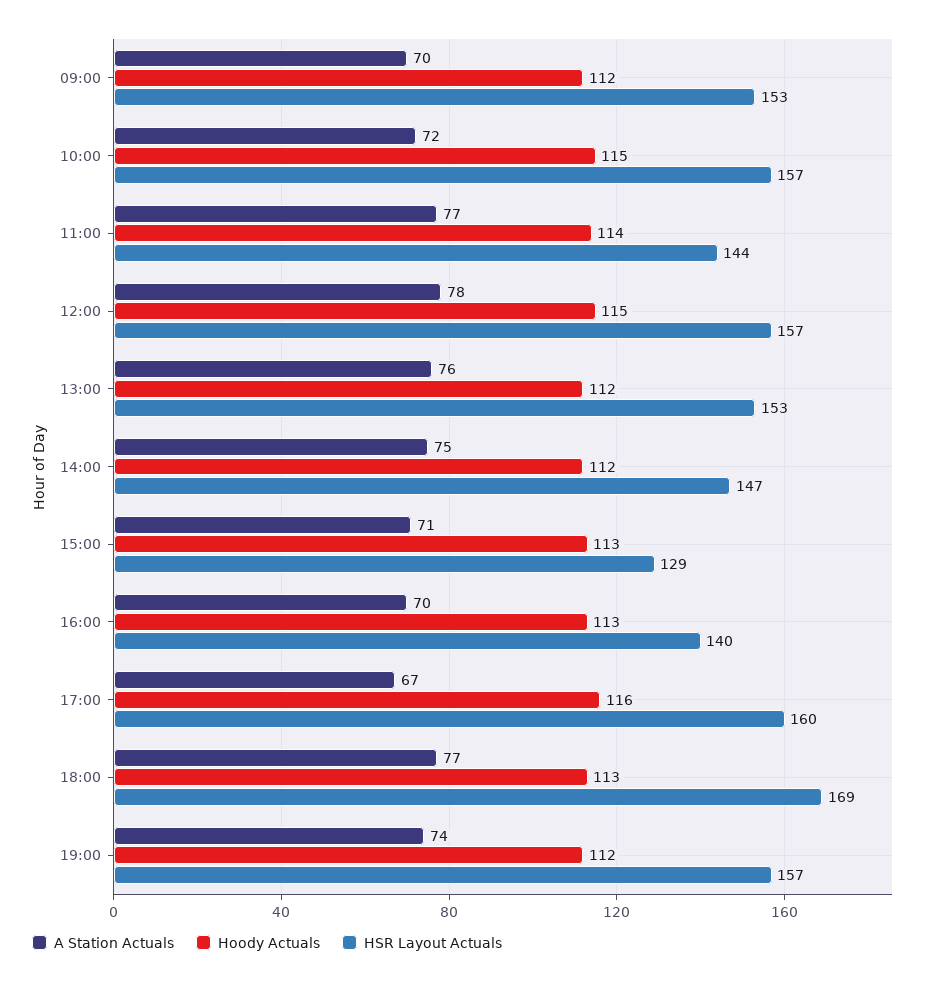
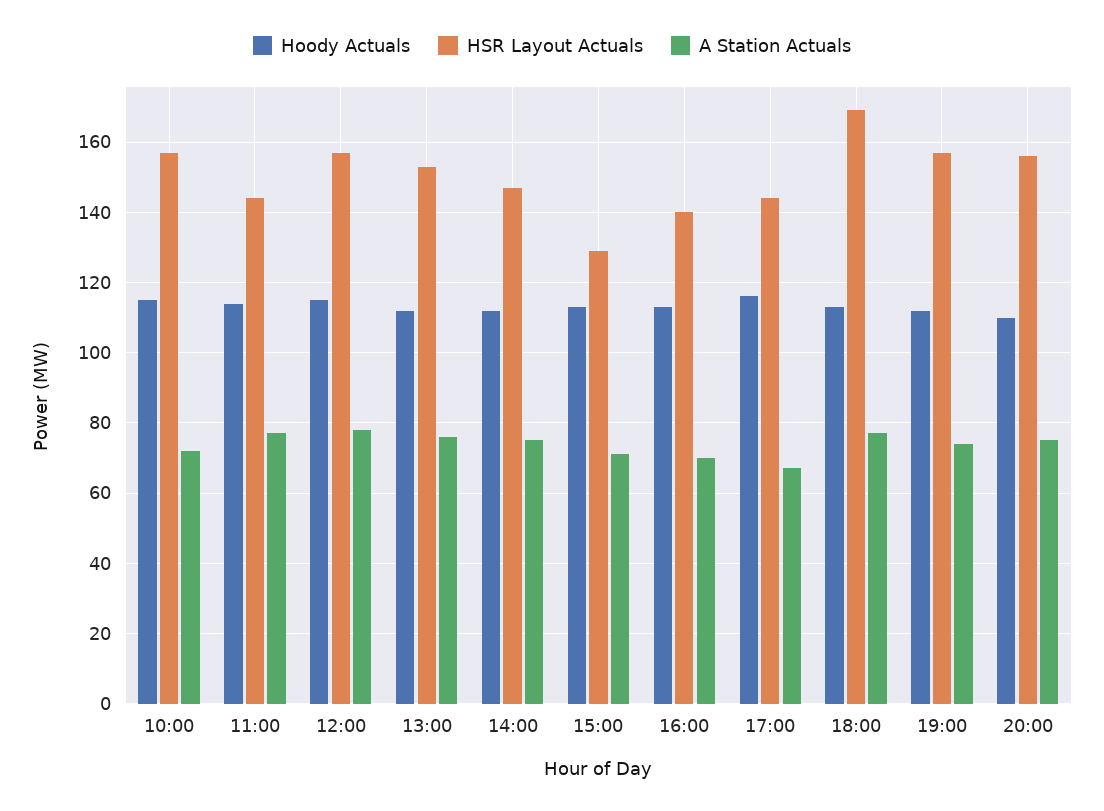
A Station Actuals, 09:00: 70 -> none
Hoody Actuals, 09:00: 112 -> none
HSR Layout Actuals, 09:00: 153 -> none
HSR Layout Actuals, 17:00: 160 -> 145
Hoody Actuals, 20:00: none -> 110
HSR Layout Actuals, 20:00: none -> 155
A Station Actuals, 20:00: none -> 75

